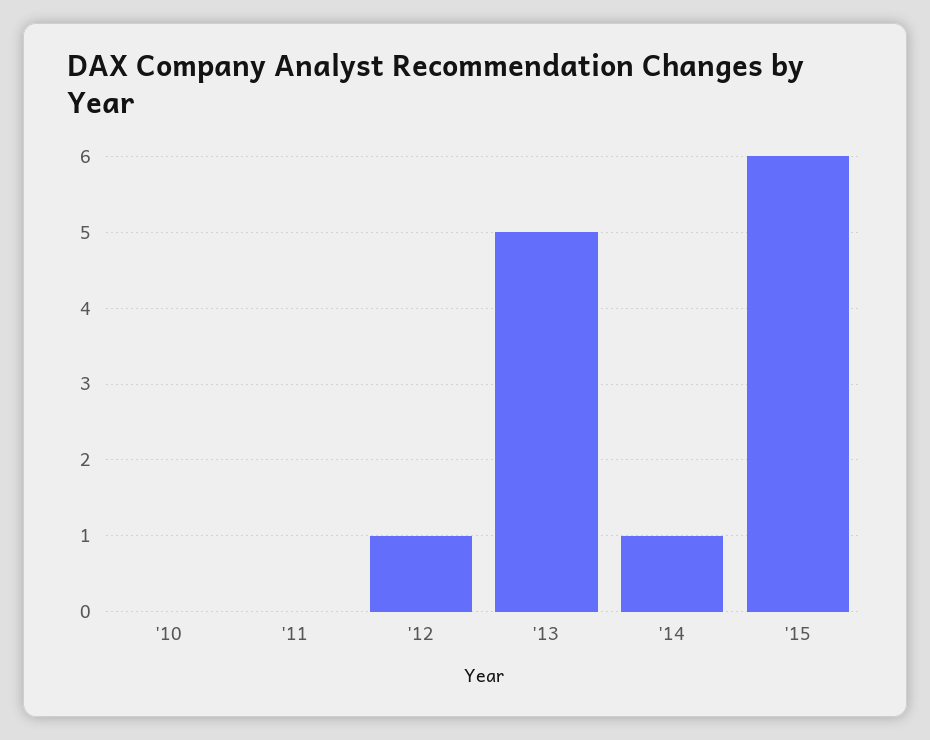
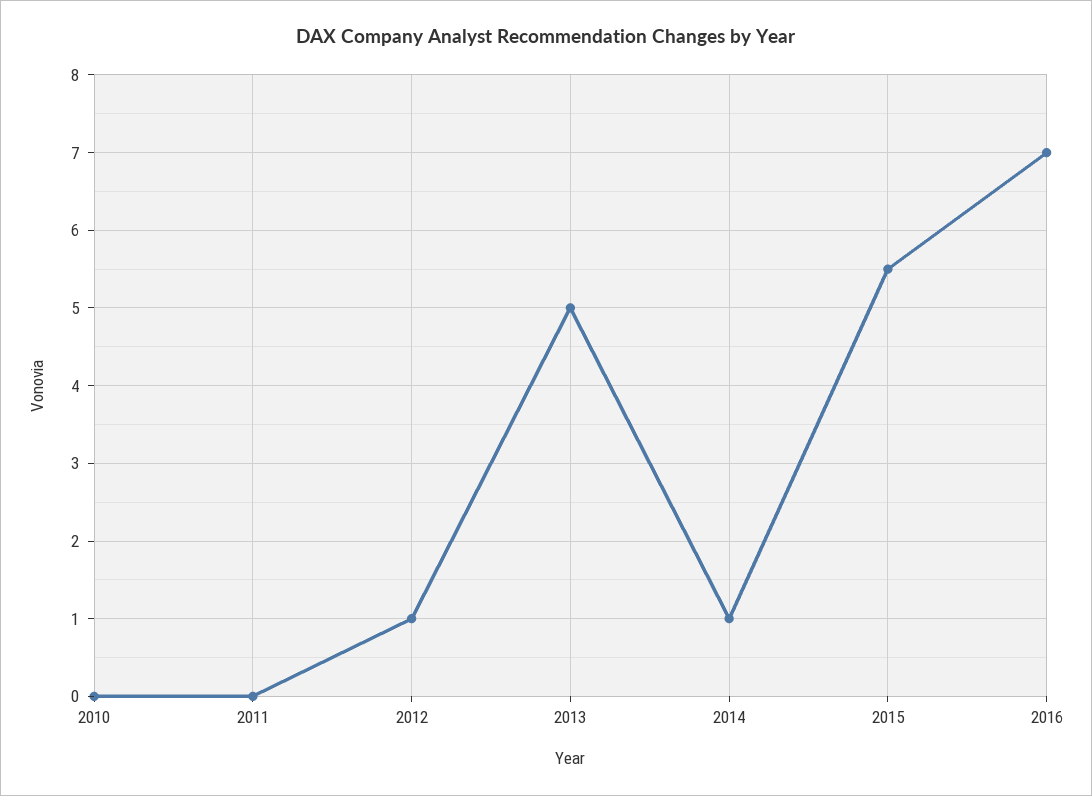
'15: 6 -> 5.5
2016: none -> 7

